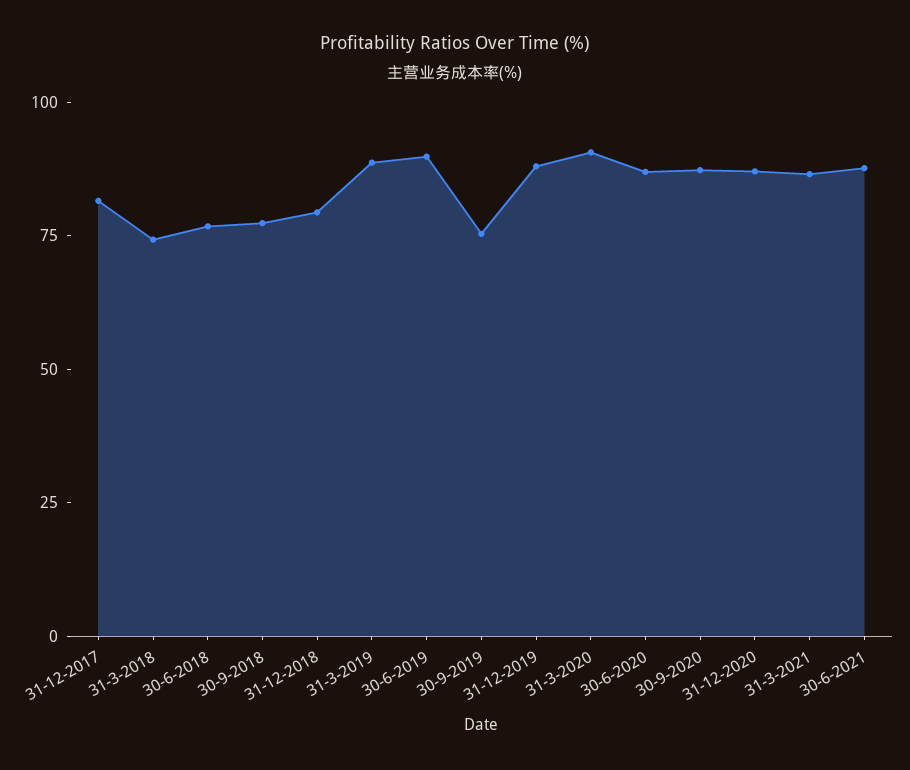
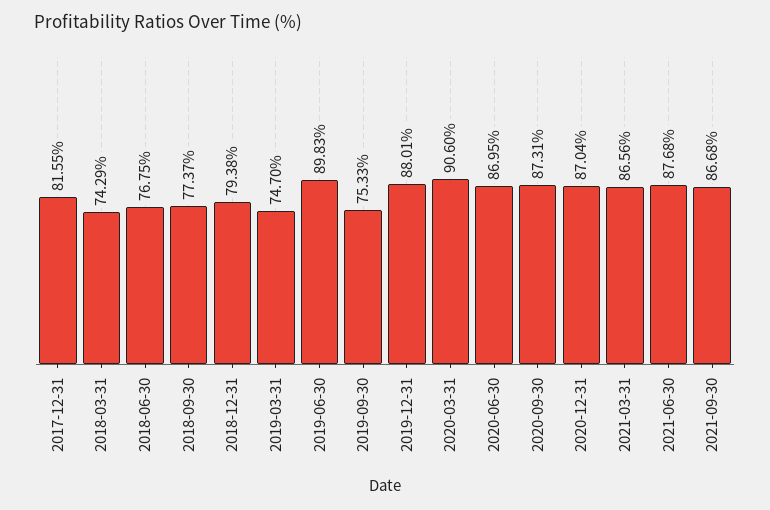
31-3-2019: 90 -> 74.7
2021-09-30: none -> 86.68

